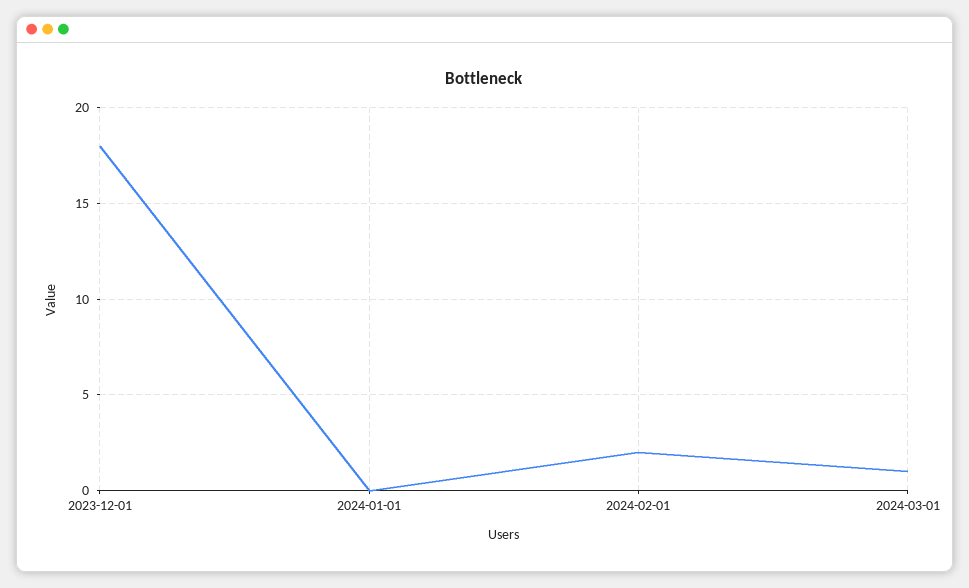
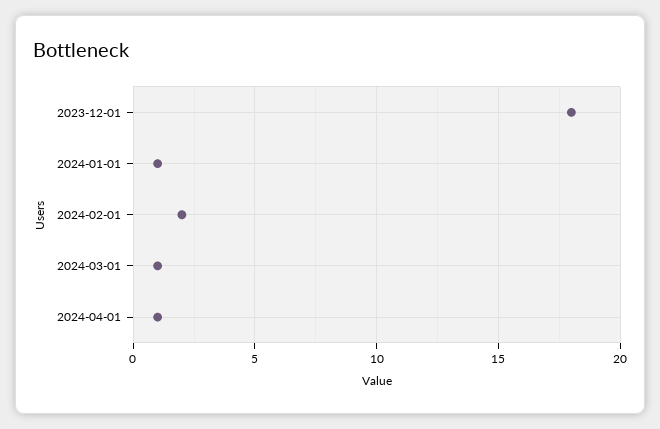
2024-01-01: 0 -> 1
2024-04-01: none -> 1

